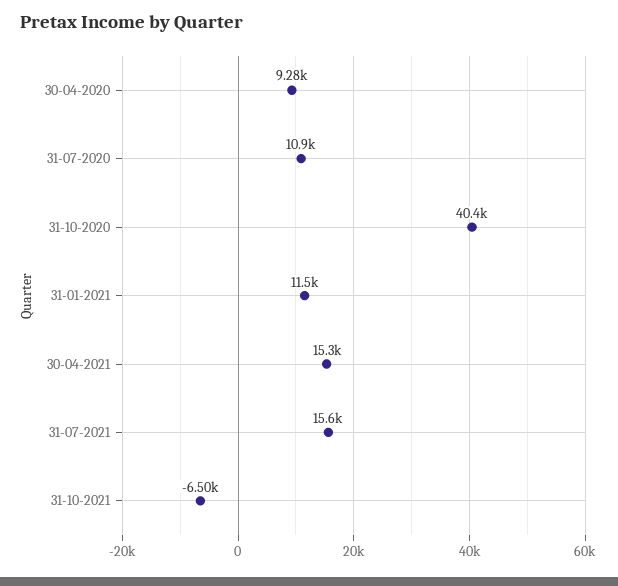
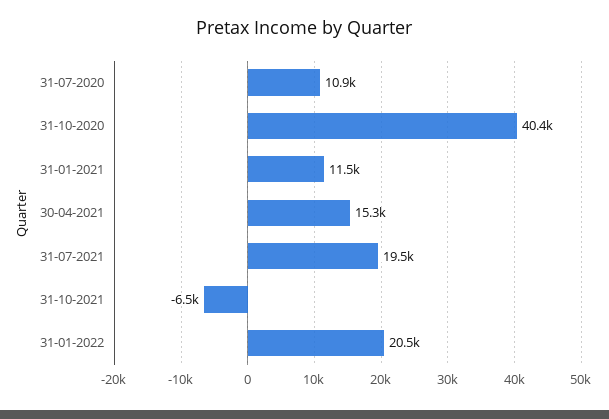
30-04-2020: 9280 -> none
31-07-2021: 15600 -> 19500
31-01-2022: none -> 20500

